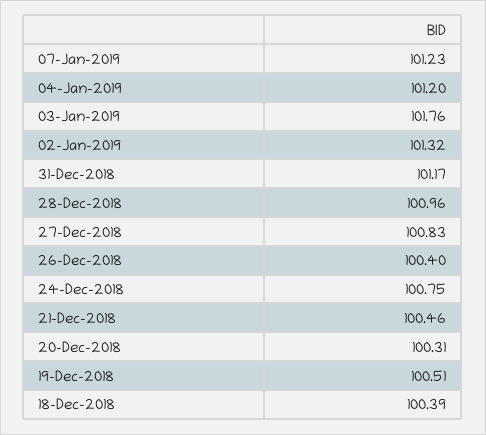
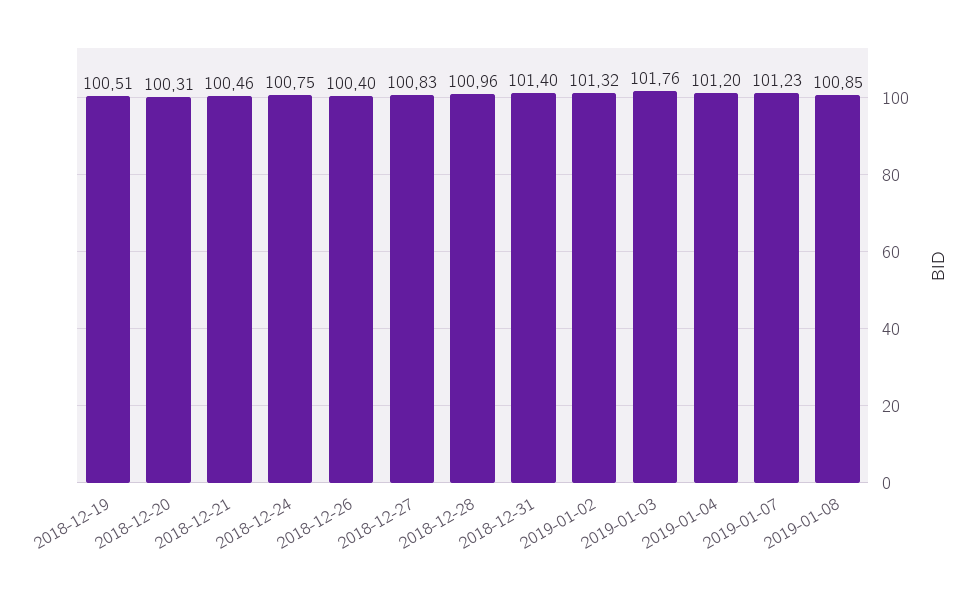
31-Dec-2018: 101.17 -> 101.4
18-Dec-2018: 100.39 -> none
2019-01-08: none -> 100.85

